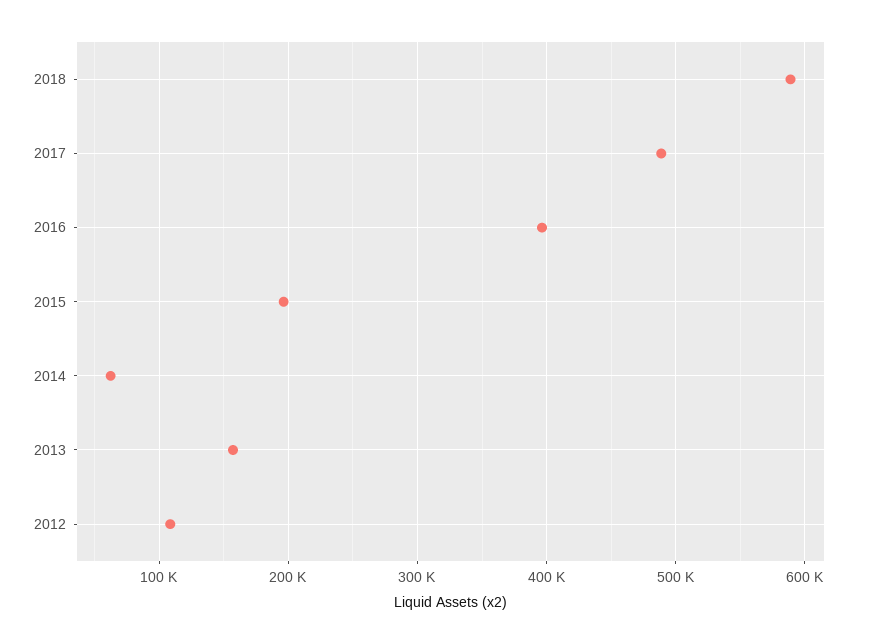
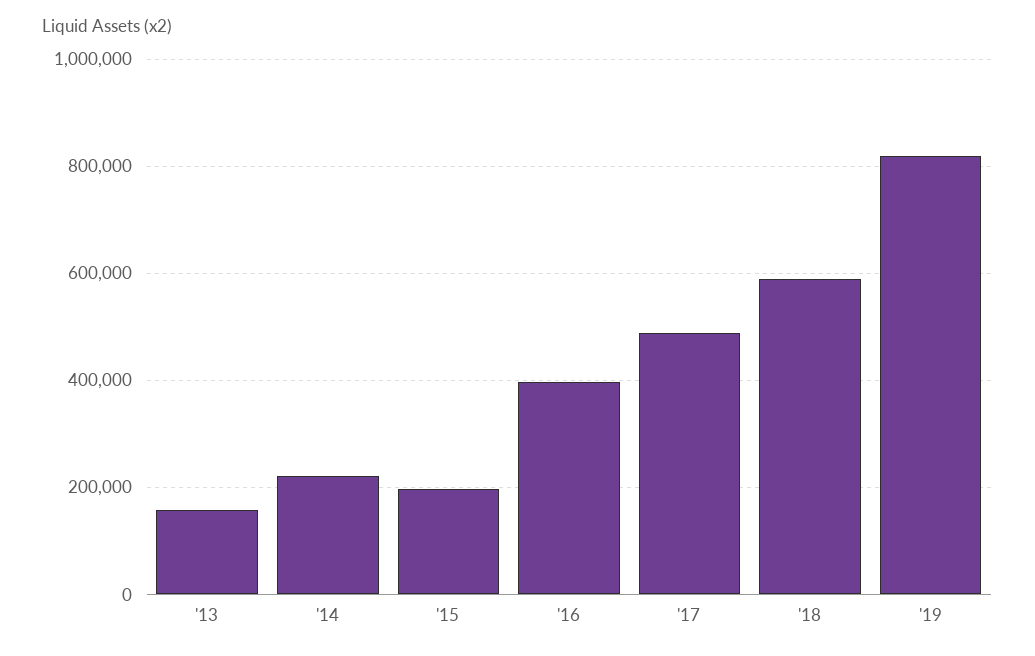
2014: 60000 -> 220000
2012: 110000 -> none
'19: none -> 820000

